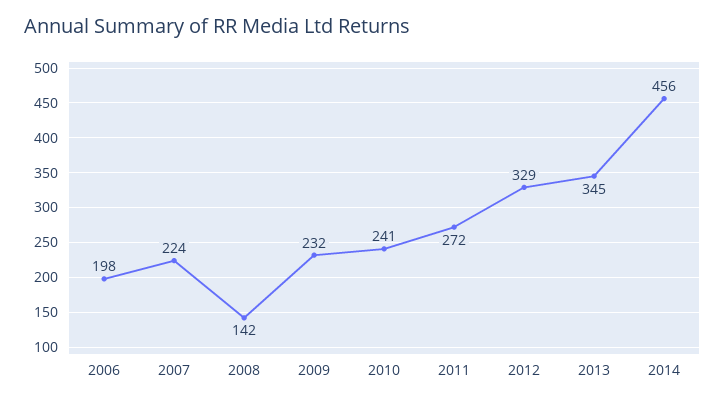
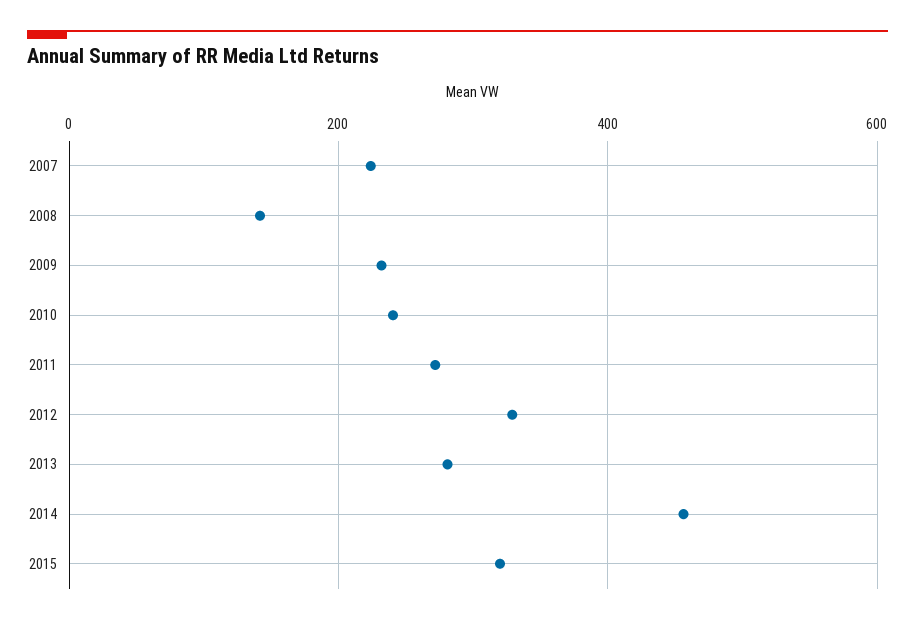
2006: 198 -> none
2013: 345 -> 280
2015: none -> 320

